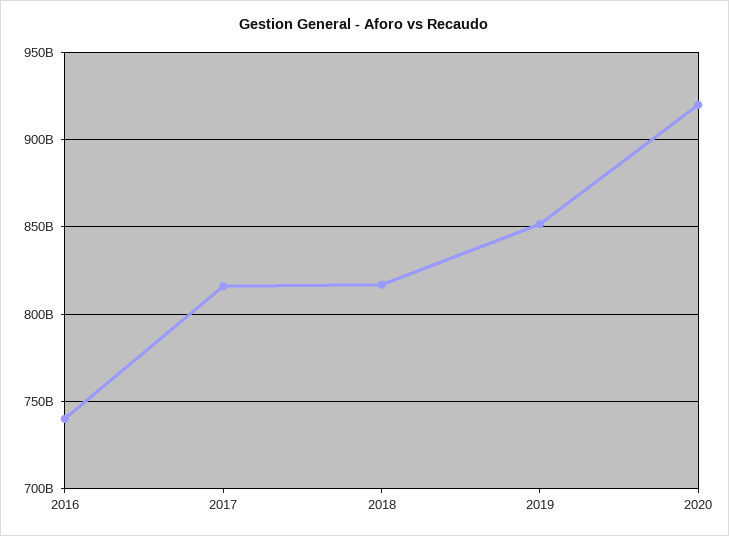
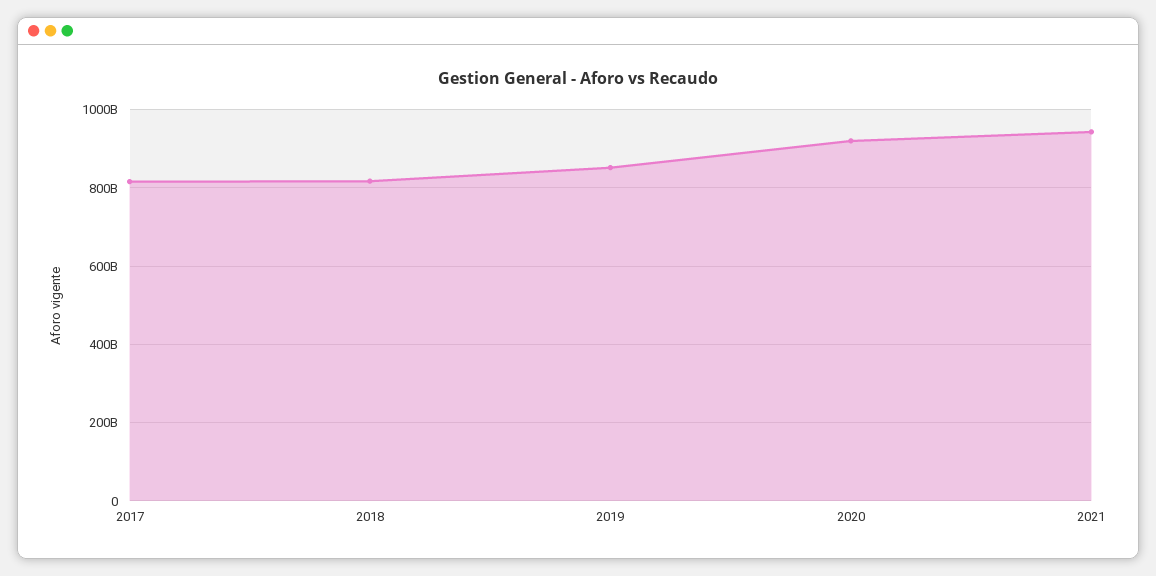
2016: 740000000000 -> none
2021: none -> 940000000000

